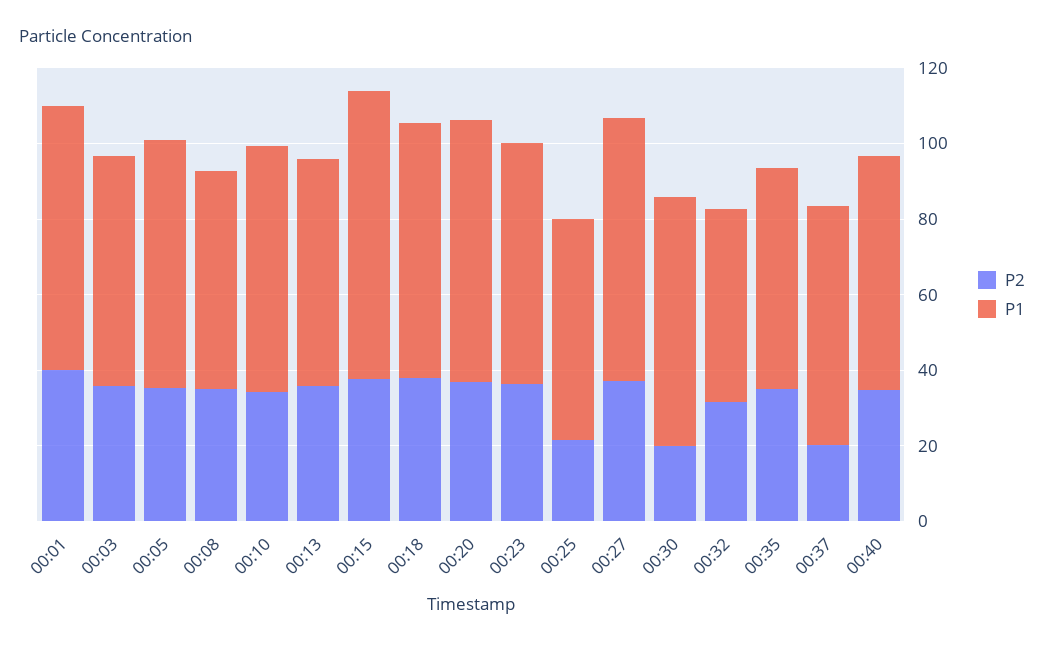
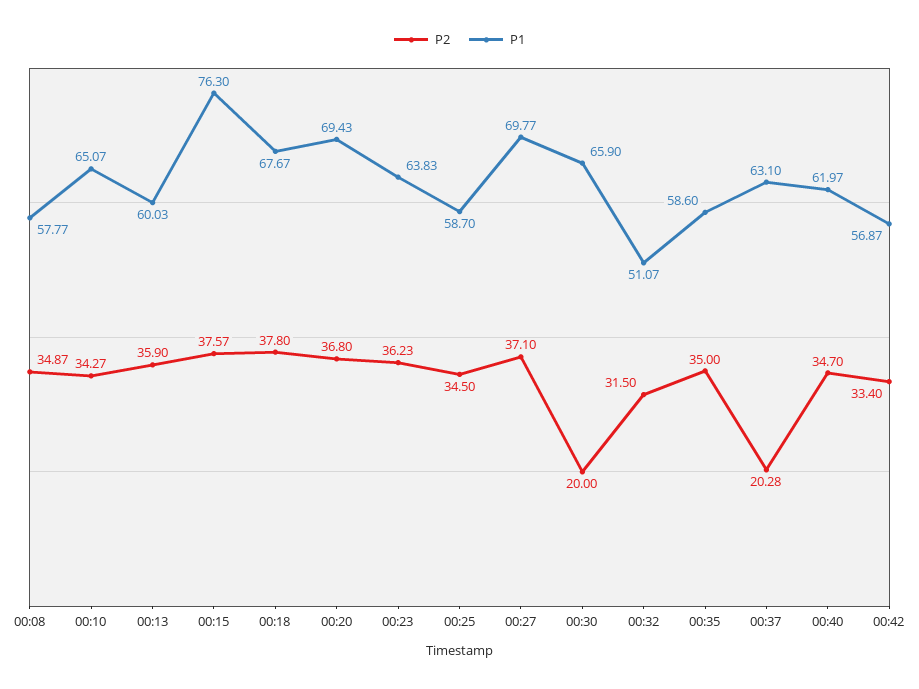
P2, 00:01: 40 -> none
P1, 00:01: 70 -> none
P2, 00:03: 35 -> none
P1, 00:03: 60 -> none
P2, 00:05: 35 -> none
P1, 00:05: 65 -> none
P2, 00:25: 20 -> 34.5
P2, 00:42: none -> 33.4
P1, 00:42: none -> 56.87

